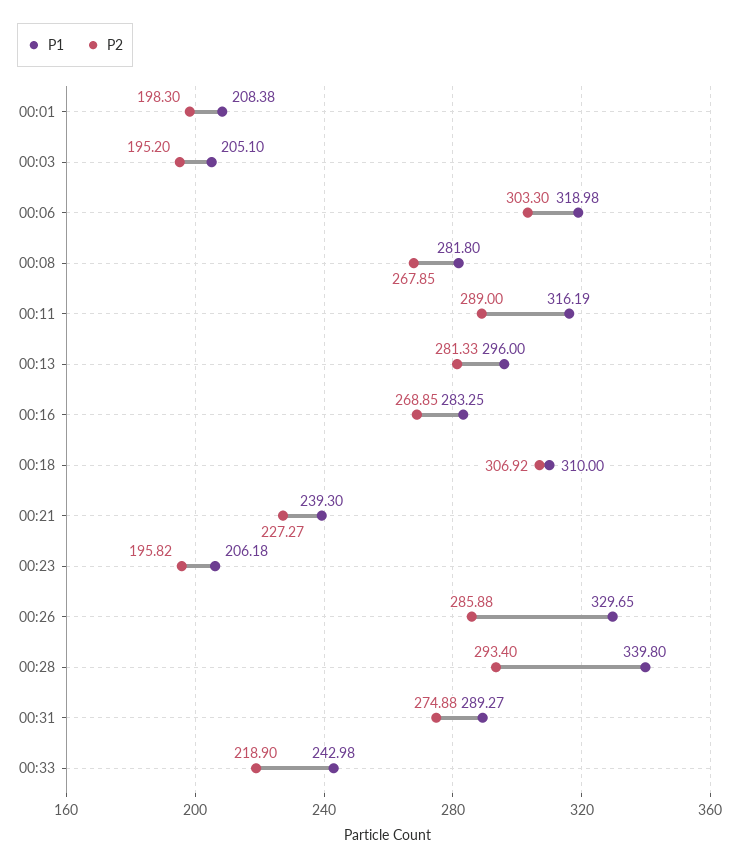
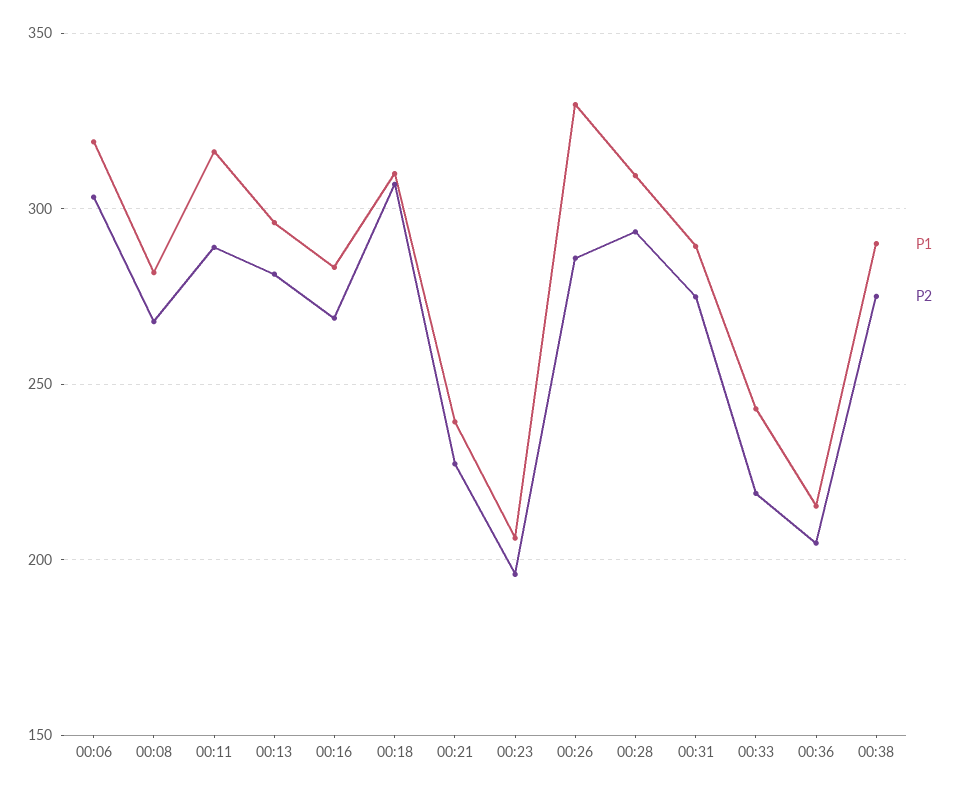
P1, 00:01: 208.38 -> none
P2, 00:01: 198.3 -> none
P1, 00:03: 205.1 -> none
P2, 00:03: 195.2 -> none
P1, 00:28: 339.8 -> 310
P1, 00:36: none -> 215
P2, 00:36: none -> 205
P1, 00:38: none -> 290
P2, 00:38: none -> 275

